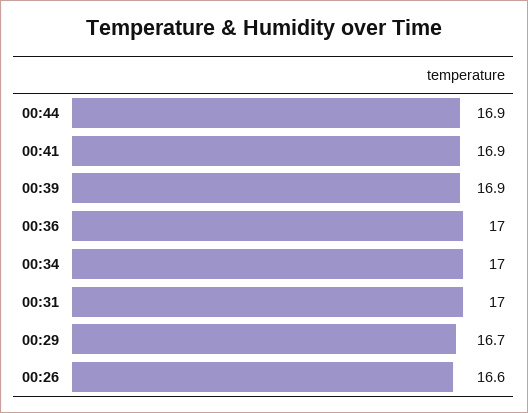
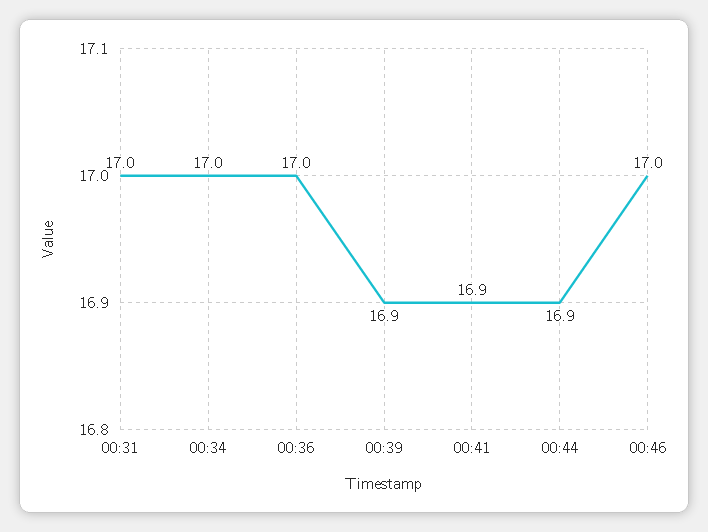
00:29: 16.7 -> none
00:26: 16.6 -> none
00:46: none -> 17

